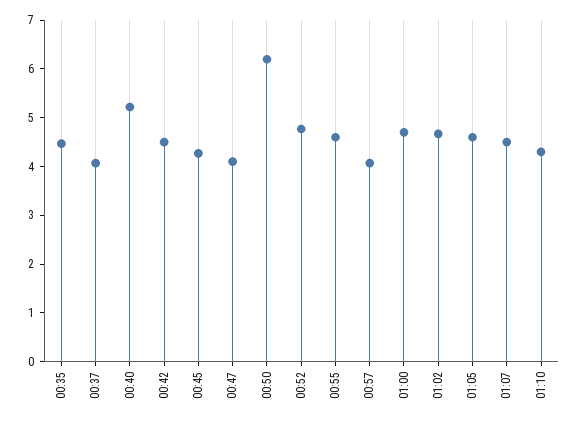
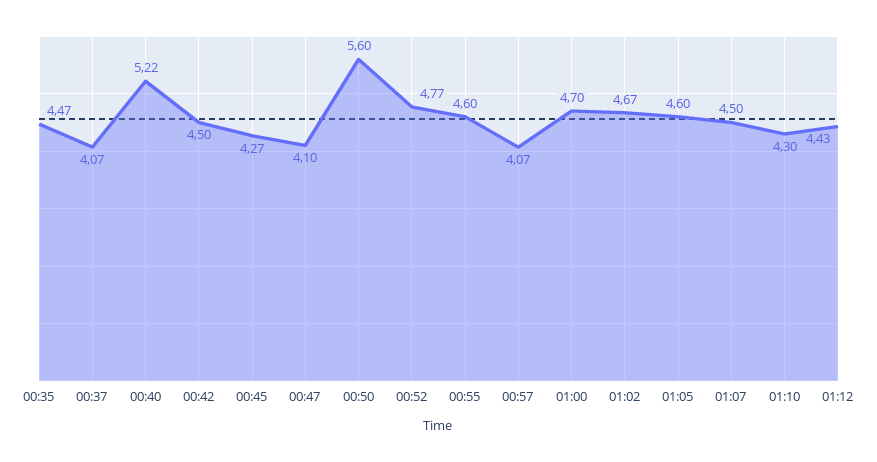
00:50: 6.2 -> 5.6
01:12: none -> 4.43

